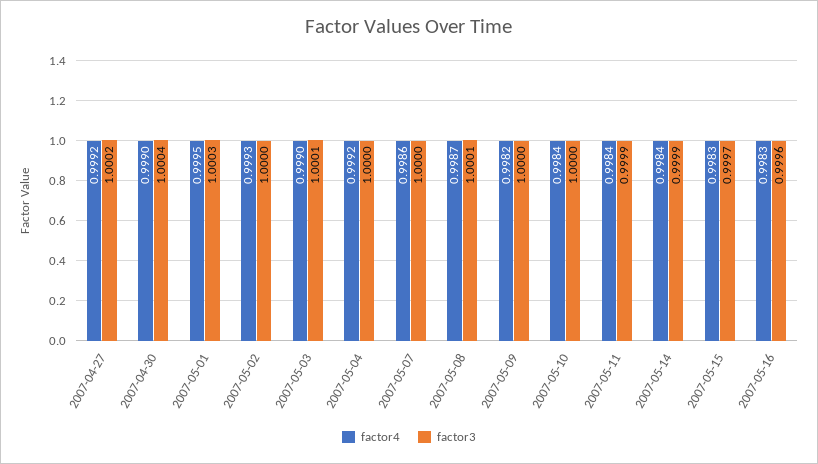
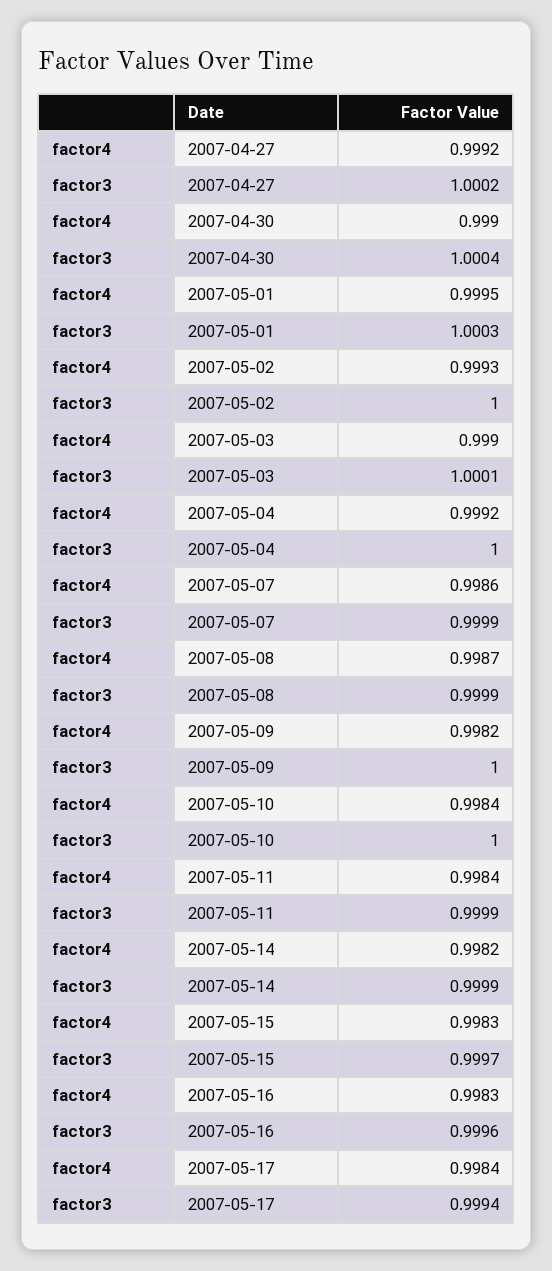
factor3, 2007-05-07: 1 -> 0.9999
factor3, 2007-05-08: 1.0001 -> 0.9999
factor4, 2007-05-14: 0.9984 -> 0.9982
factor4, 2007-05-17: none -> 0.9984
factor3, 2007-05-17: none -> 0.9994

